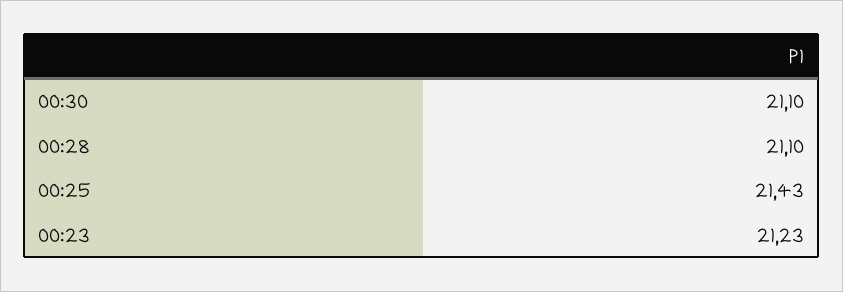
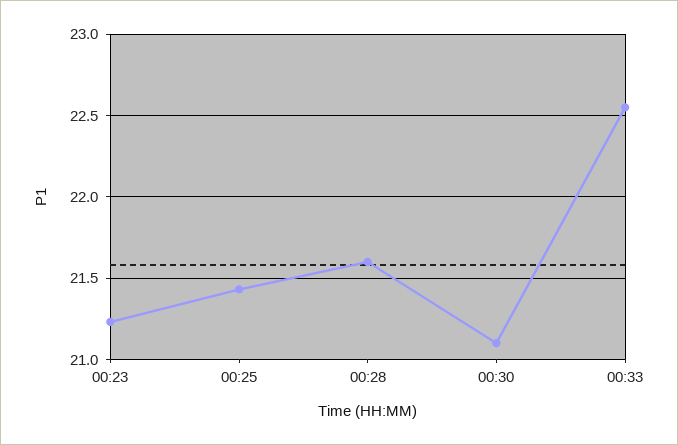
00:28: 21.1 -> 21.6
00:33: none -> 22.55

